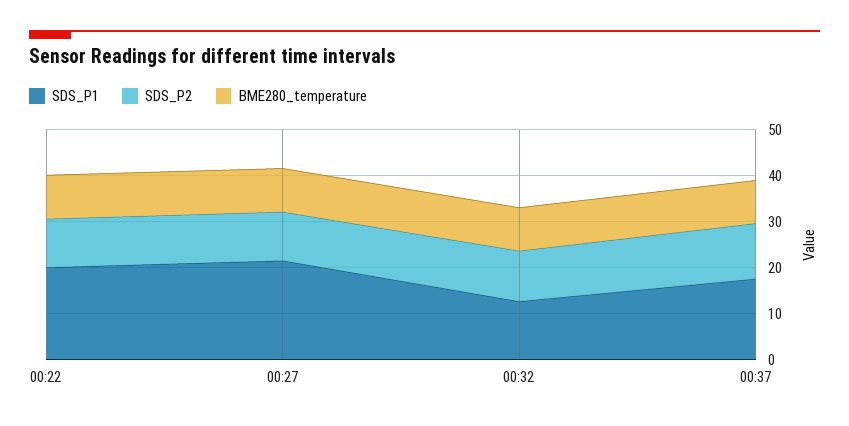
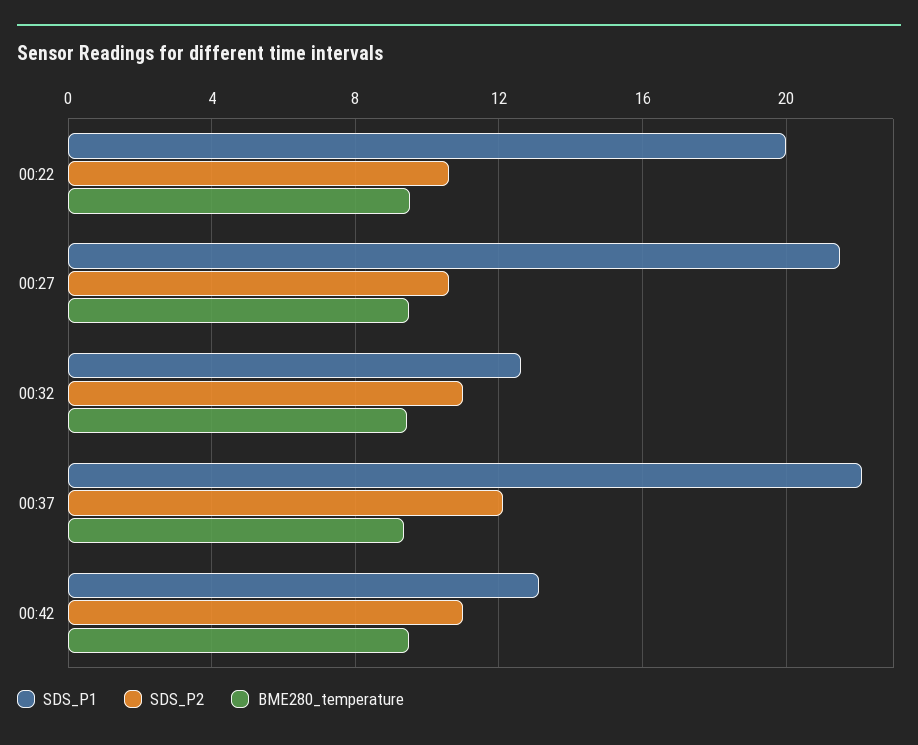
SDS_P1, 00:37: 18 -> 22
SDS_P1, 00:42: none -> 13
SDS_P2, 00:42: none -> 11
BME280_temperature, 00:42: none -> 9.5

